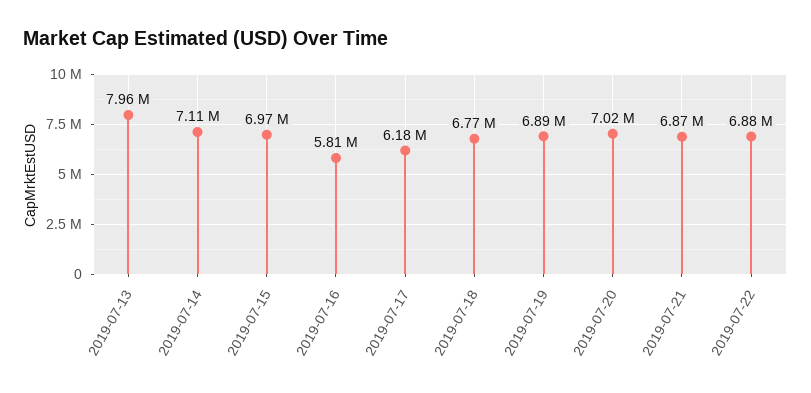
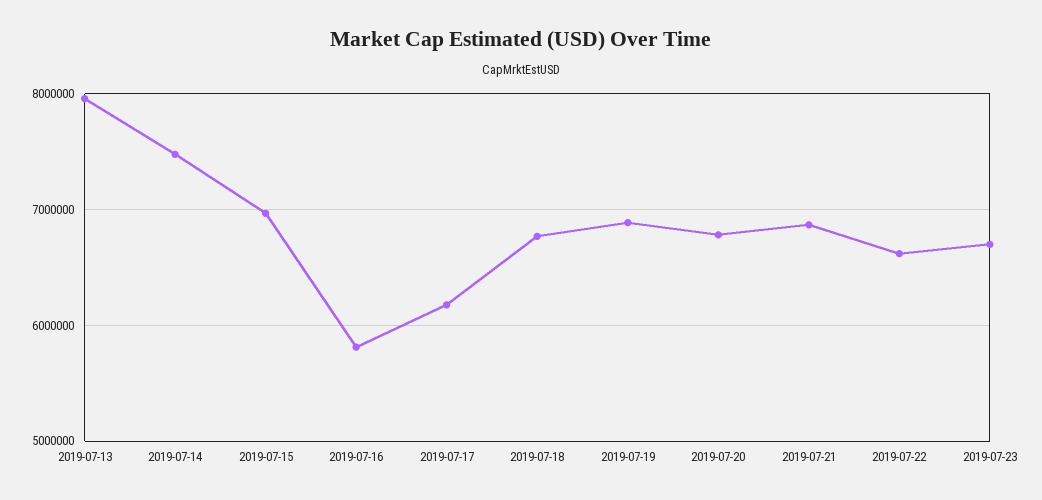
2019-07-14: 7110000 -> 7500000
2019-07-20: 7020000 -> 6800000
2019-07-22: 6880000 -> 6600000
2019-07-23: none -> 6700000

